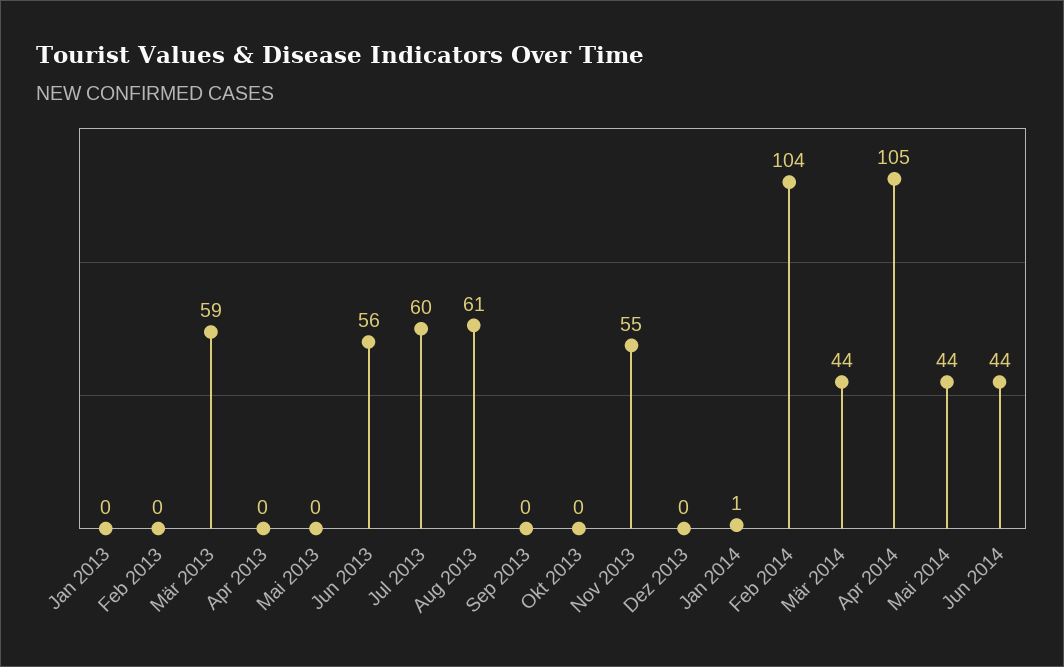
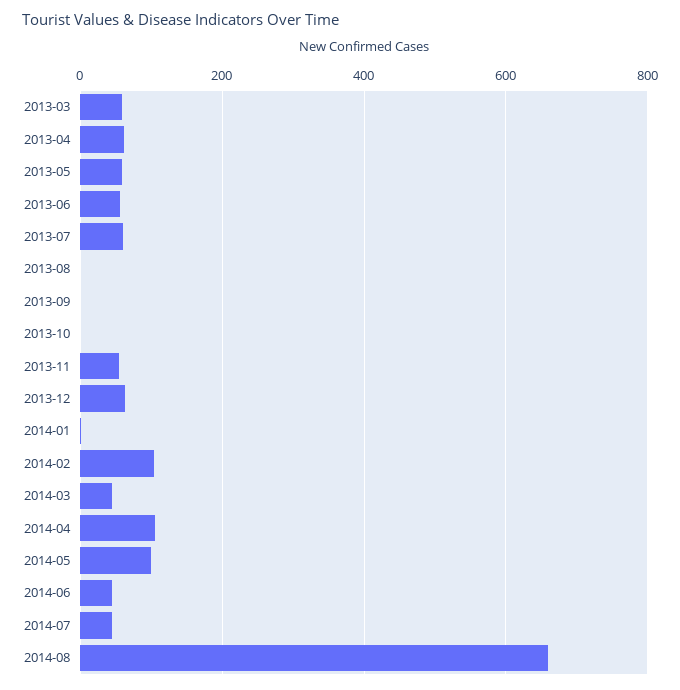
Jan 2013: 0 -> none
Feb 2013: 0 -> none
Apr 2013: 0 -> 60
Mai 2013: 0 -> 60
Aug 2013: 61 -> 0
Dez 2013: 0 -> 60
Mai 2014: 44 -> 100
2014-07: none -> 40
2014-08: none -> 660

